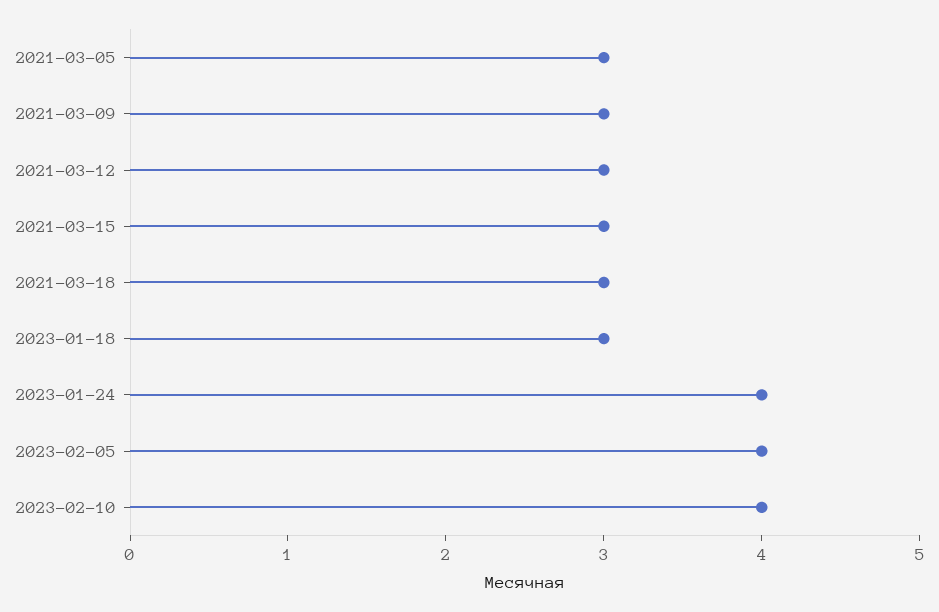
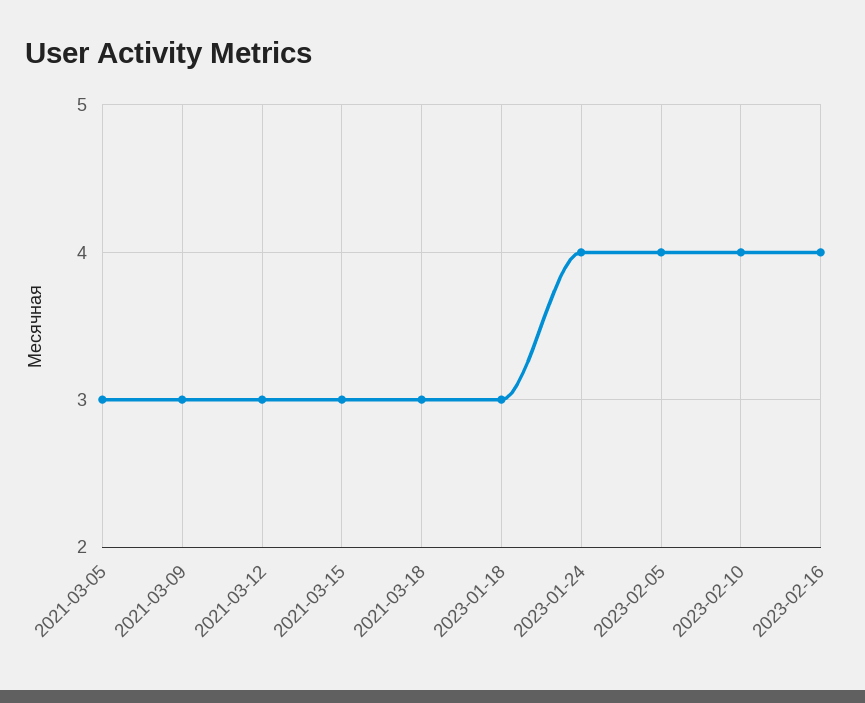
2023-02-16: none -> 4

